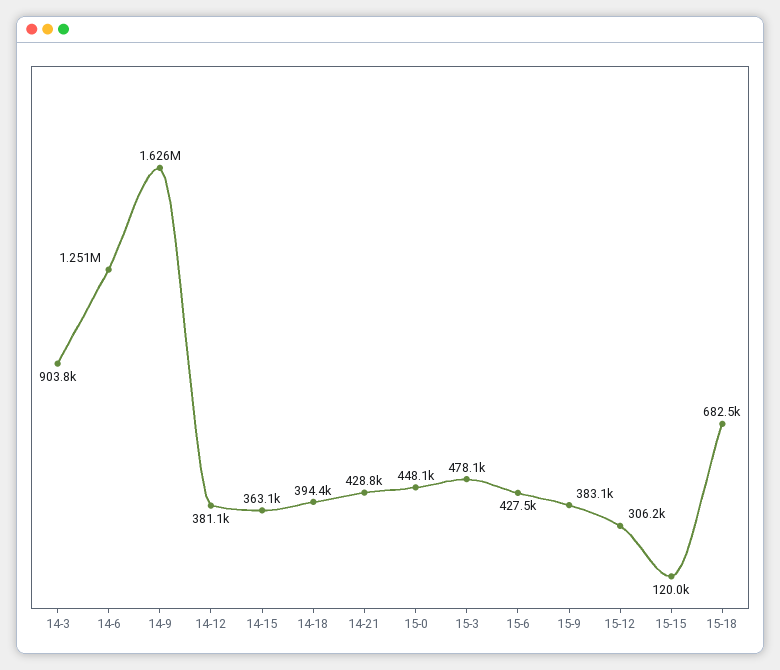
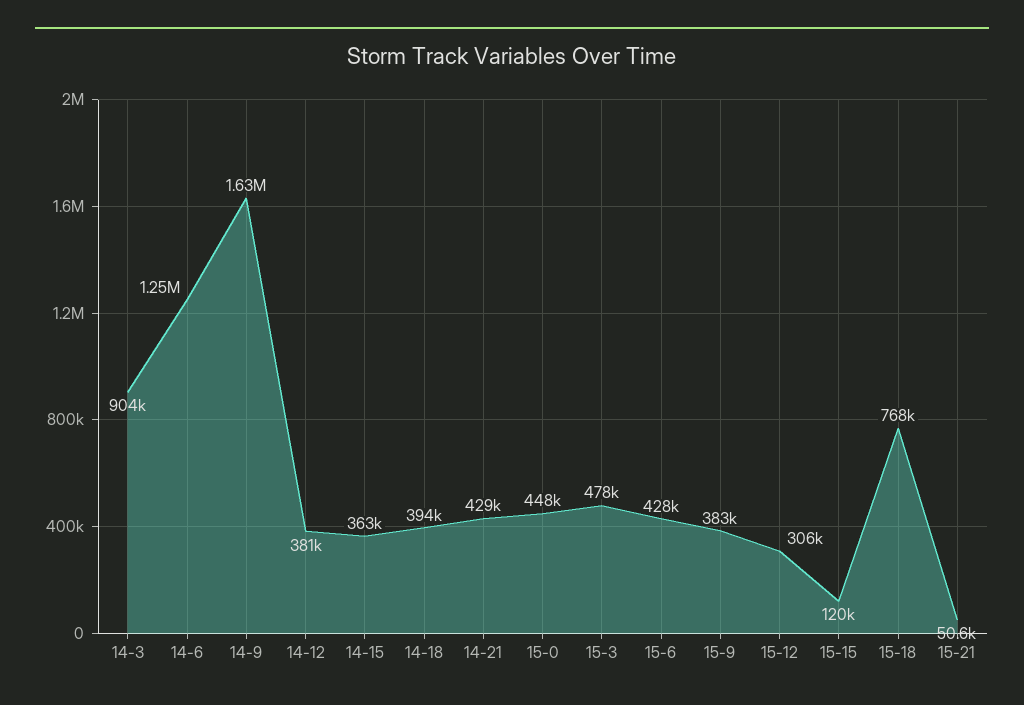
15-18: 682500 -> 768000
15-21: none -> 50600

